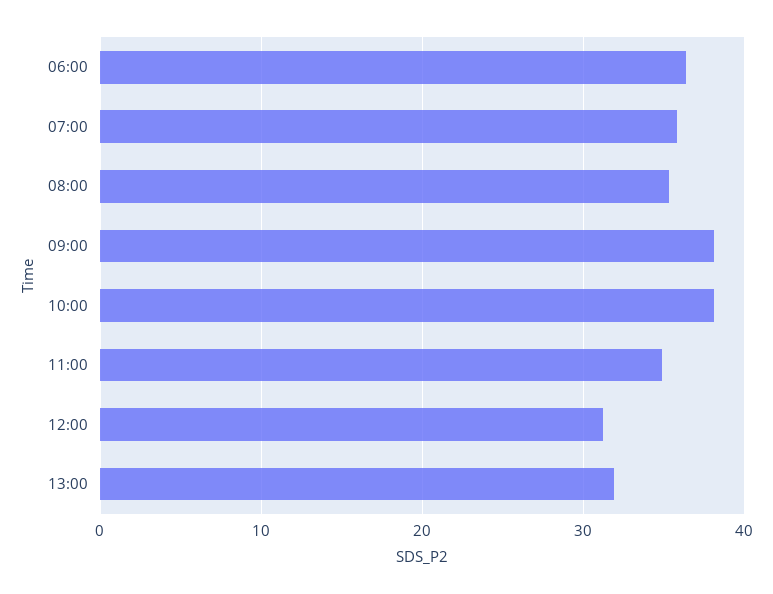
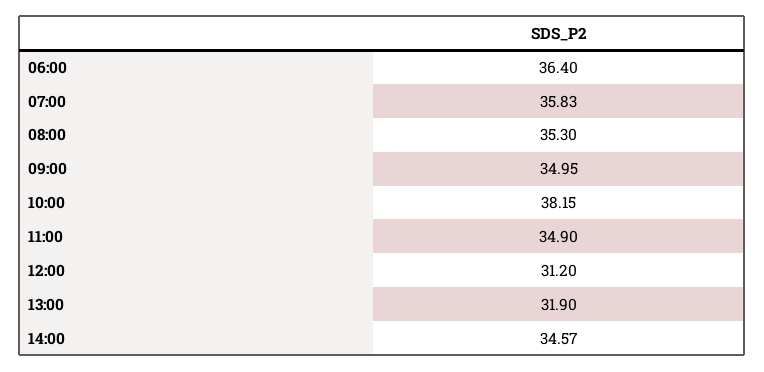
09:00: 38 -> 34.95
14:00: none -> 34.57

